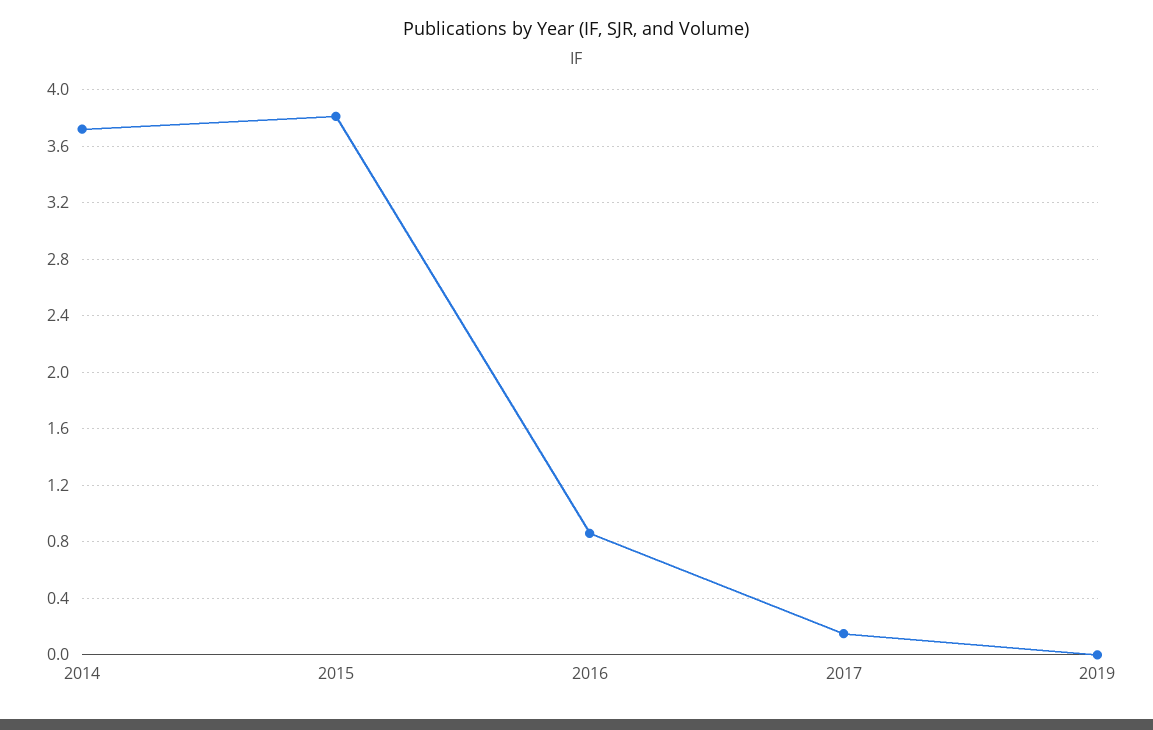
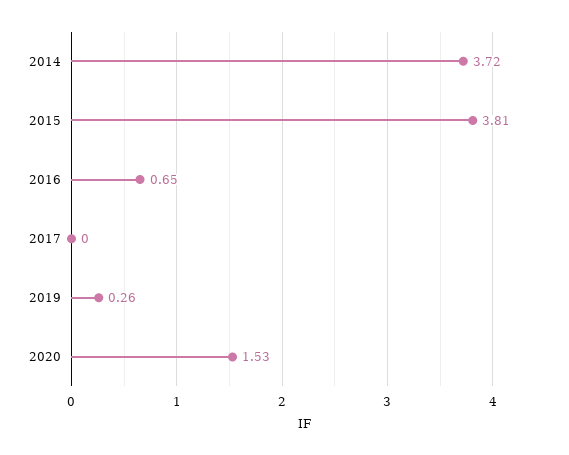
2016: 0.85 -> 0.65
2017: 0.15 -> 0
2019: 0 -> 0.26
2020: none -> 1.53

